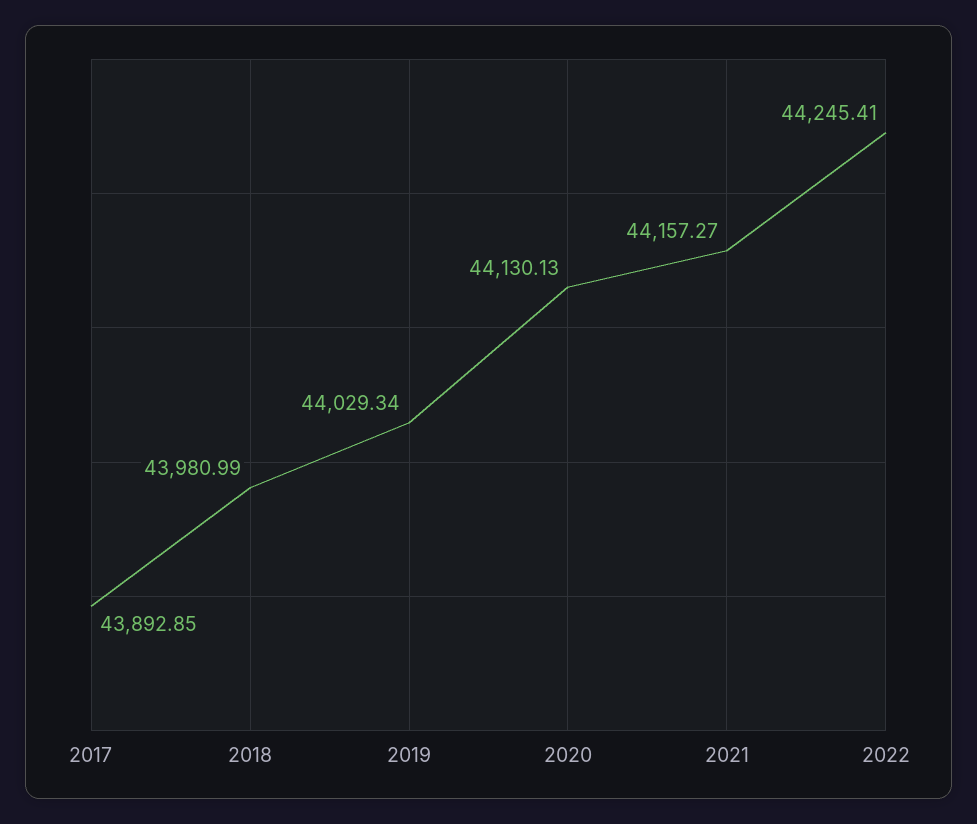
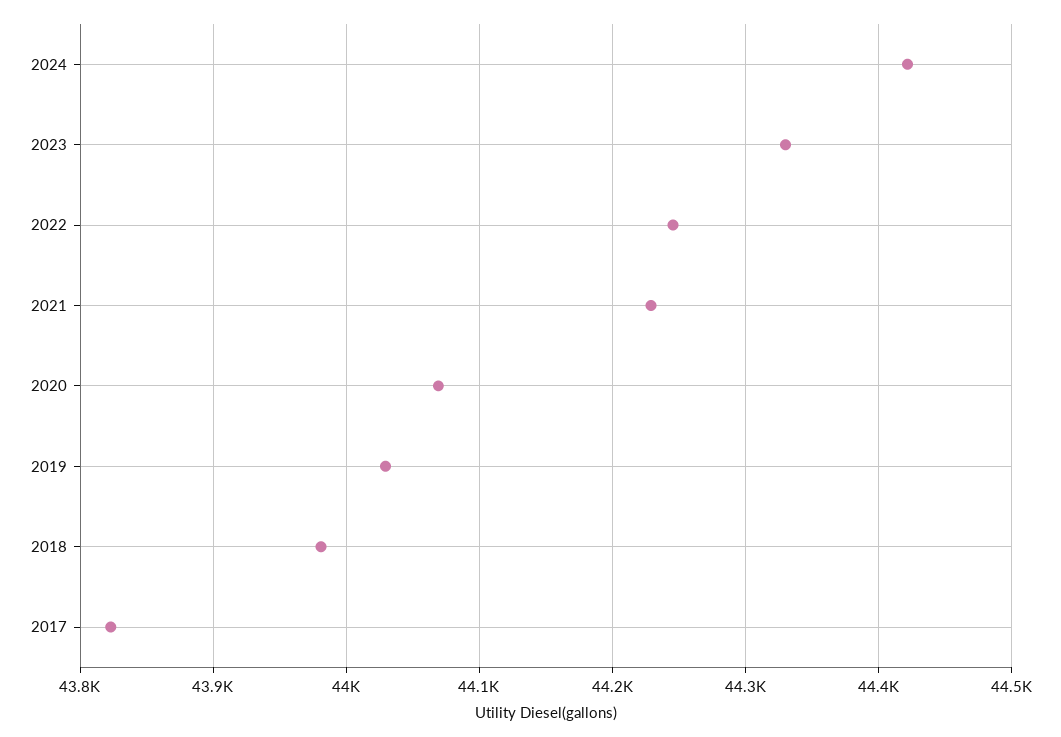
2017: 43892.85 -> 43820
2020: 44130.13 -> 44070
2021: 44157.27 -> 44230
2024: none -> 44420
2023: none -> 44330

